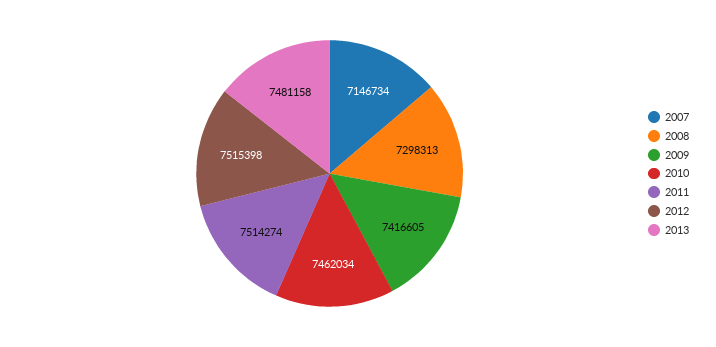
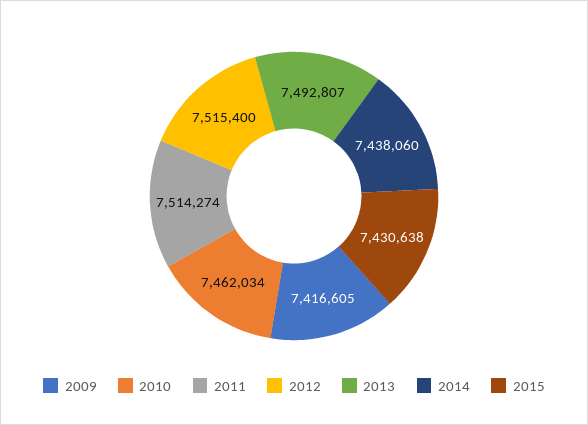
2007: 7146734 -> none
2008: 7298313 -> none
2012: 7515398 -> 7515400
2013: 7481158 -> 7492807
2014: none -> 7438060
2015: none -> 7430638

